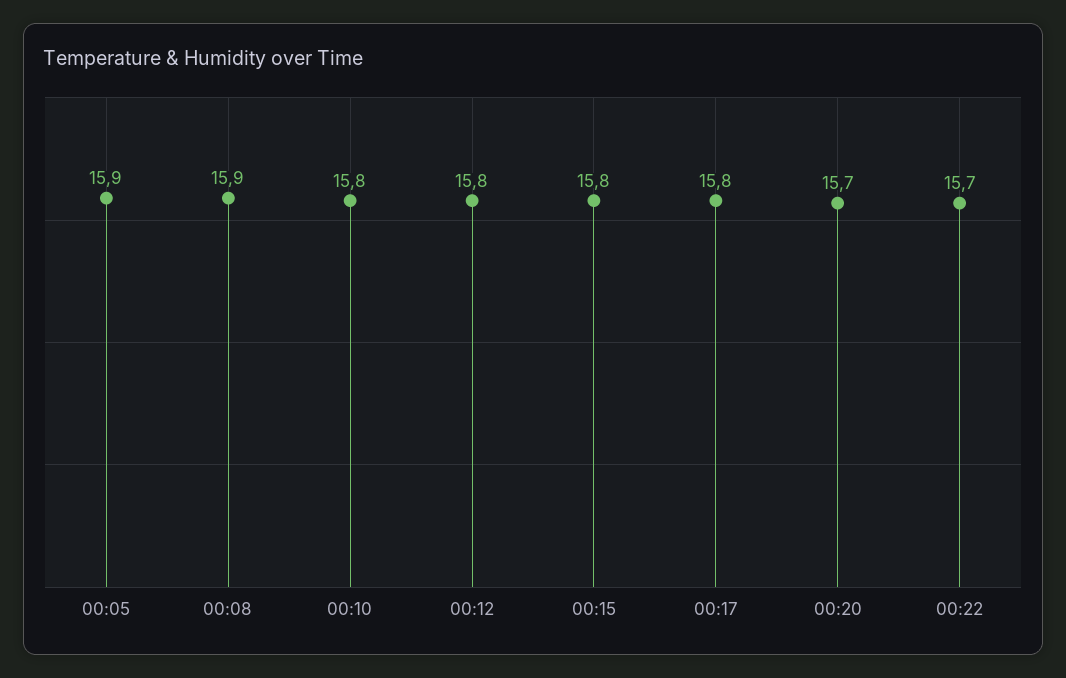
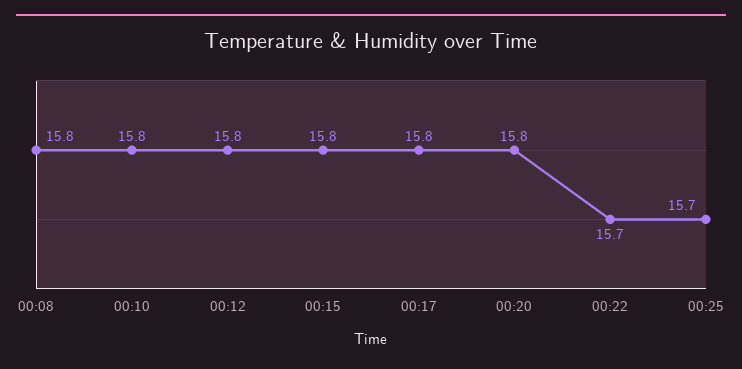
00:05: 15.9 -> none
00:08: 15.9 -> 15.8
00:20: 15.7 -> 15.8
00:25: none -> 15.7

